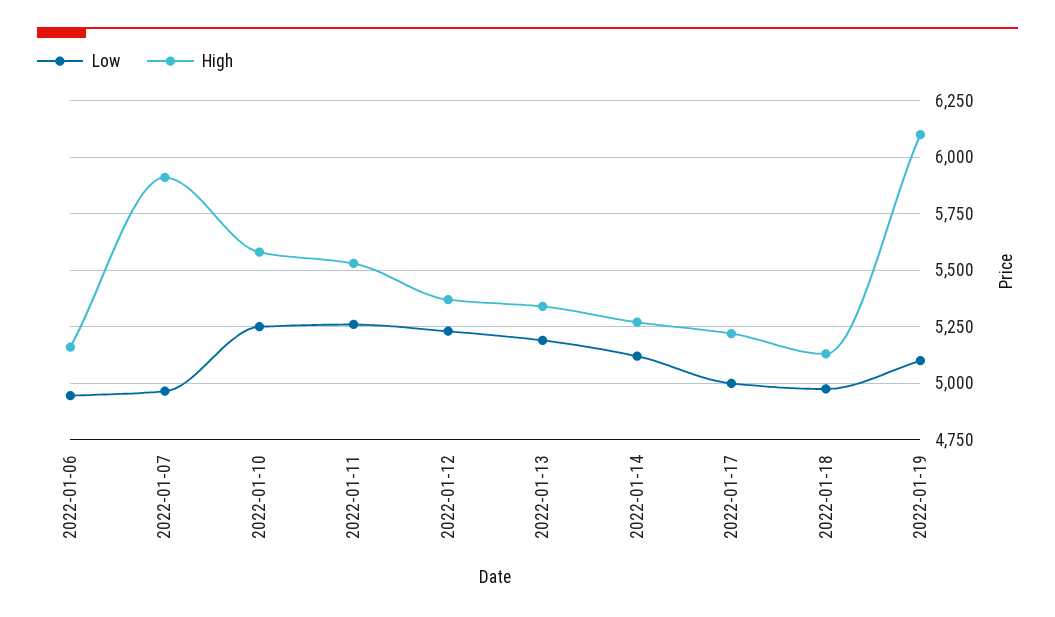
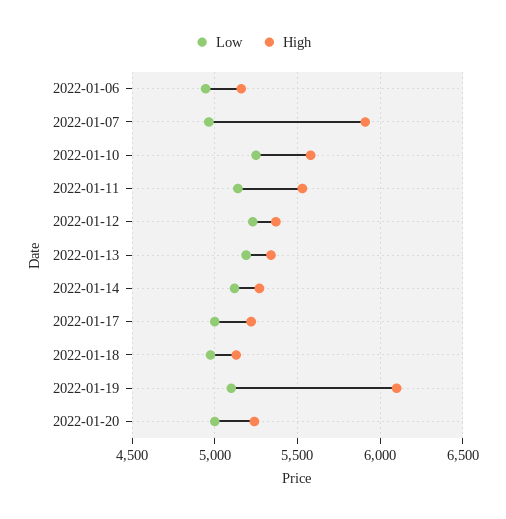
Low, 2022-01-11: 5250 -> 5150
Low, 2022-01-20: none -> 5000
High, 2022-01-20: none -> 5250

